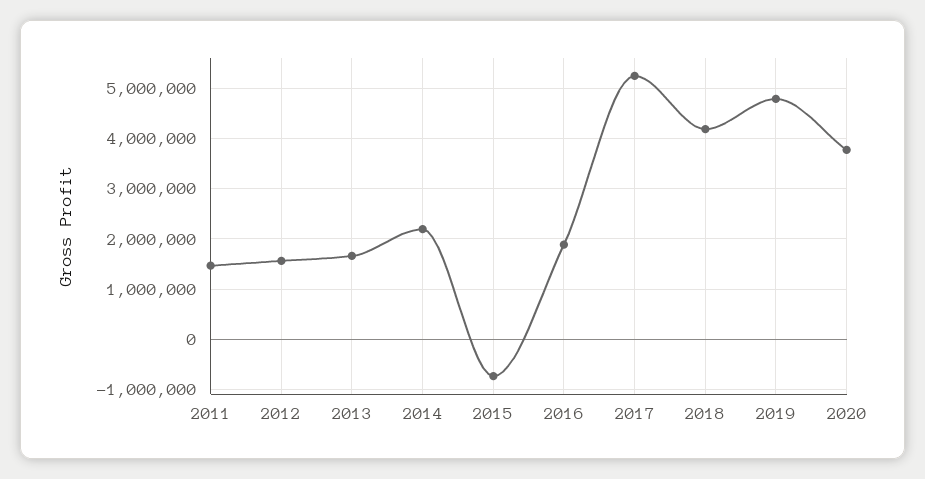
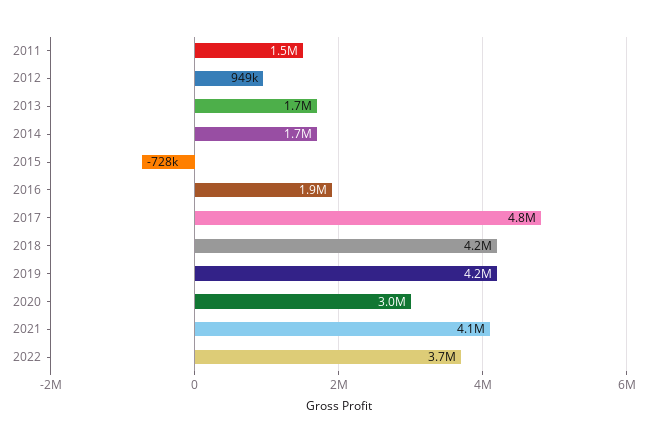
2012: 1600000 -> 949000
2014: 2200000 -> 1700000
2017: 5200000 -> 4800000
2019: 4800000 -> 4200000
2020: 3800000 -> 3000000
2021: none -> 4100000
2022: none -> 3700000

